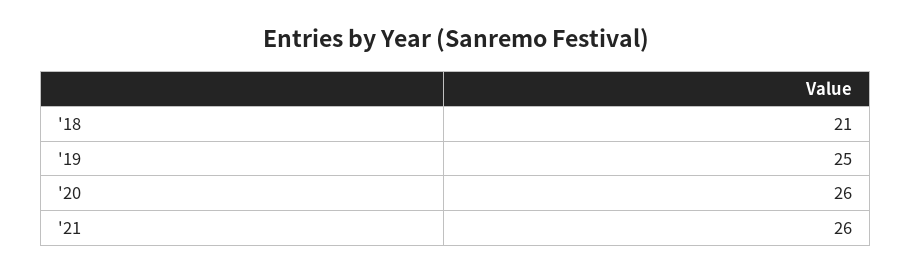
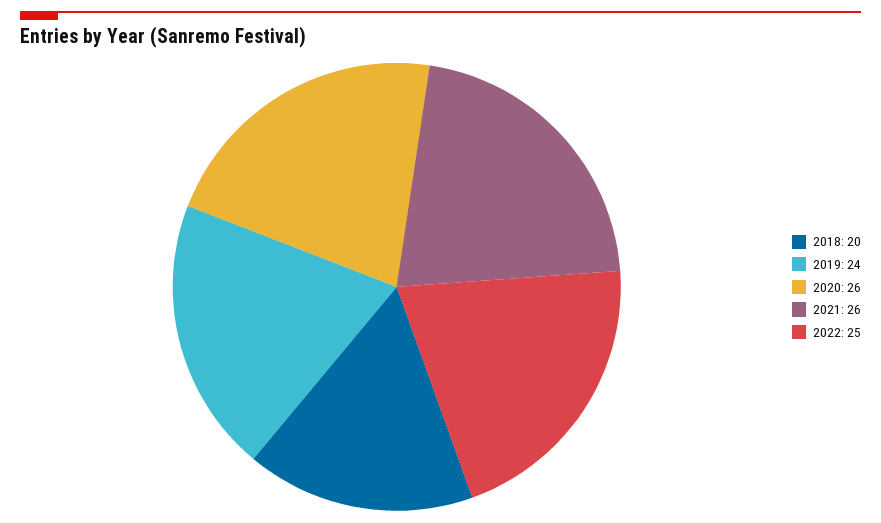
'18: 21 -> 20
'19: 25 -> 24
2022: none -> 25

